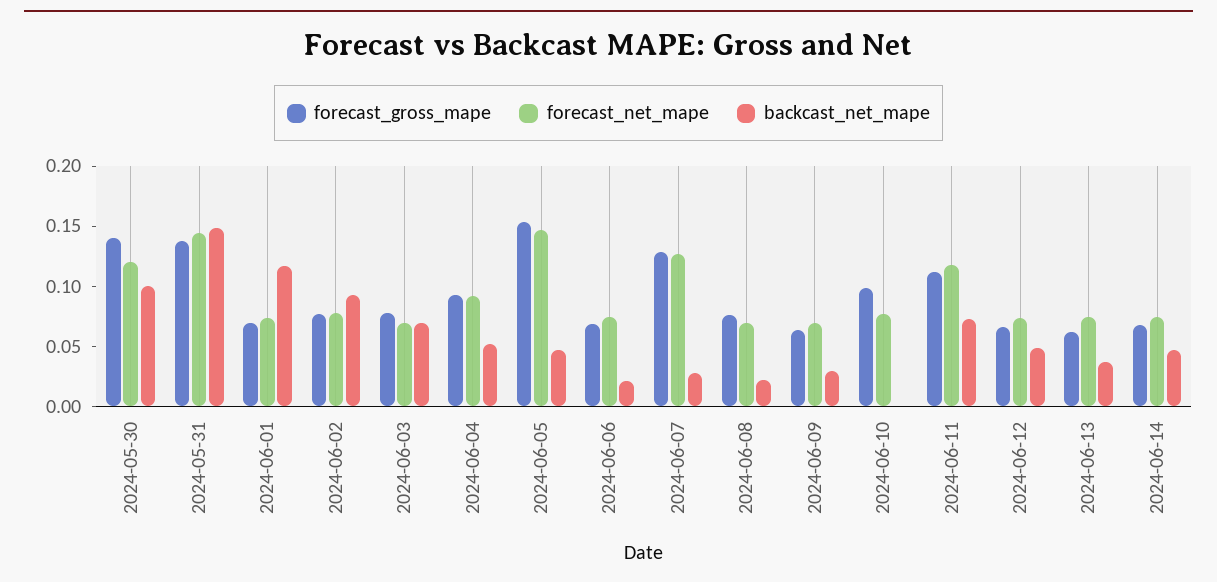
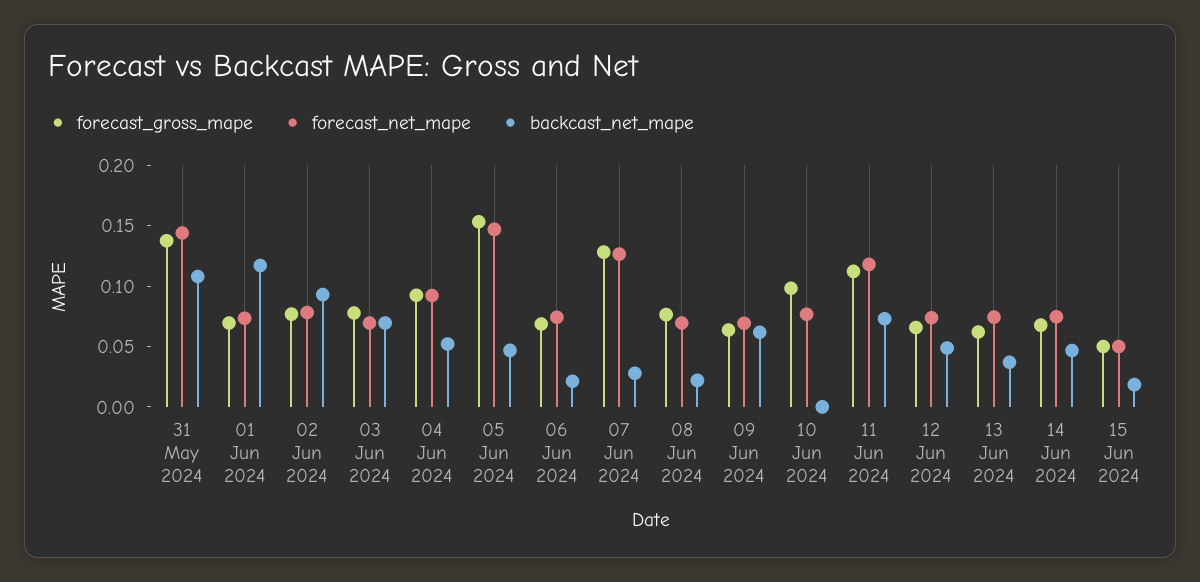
forecast_gross_mape, 2024-05-30: 0.14 -> none
forecast_net_mape, 2024-05-30: 0.12 -> none
backcast_net_mape, 2024-05-30: 0.1 -> none
backcast_net_mape, 2024-05-31: 0.15 -> 0.11
backcast_net_mape, 2024-06-09: 0.03 -> 0.06
forecast_gross_mape, 15 Jun 2024: none -> 0.05
forecast_net_mape, 15 Jun 2024: none -> 0.05
backcast_net_mape, 15 Jun 2024: none -> 0.02

